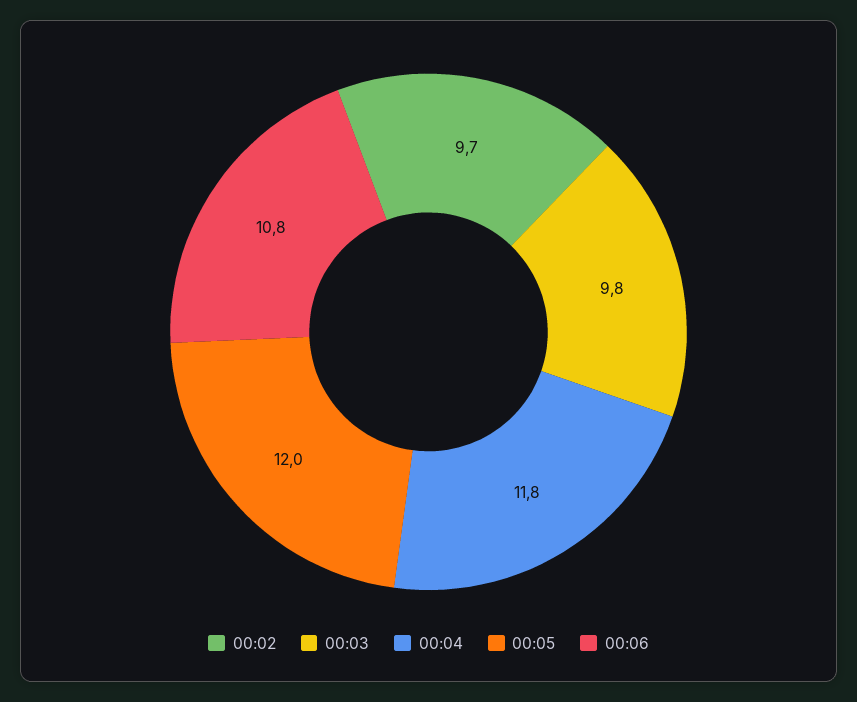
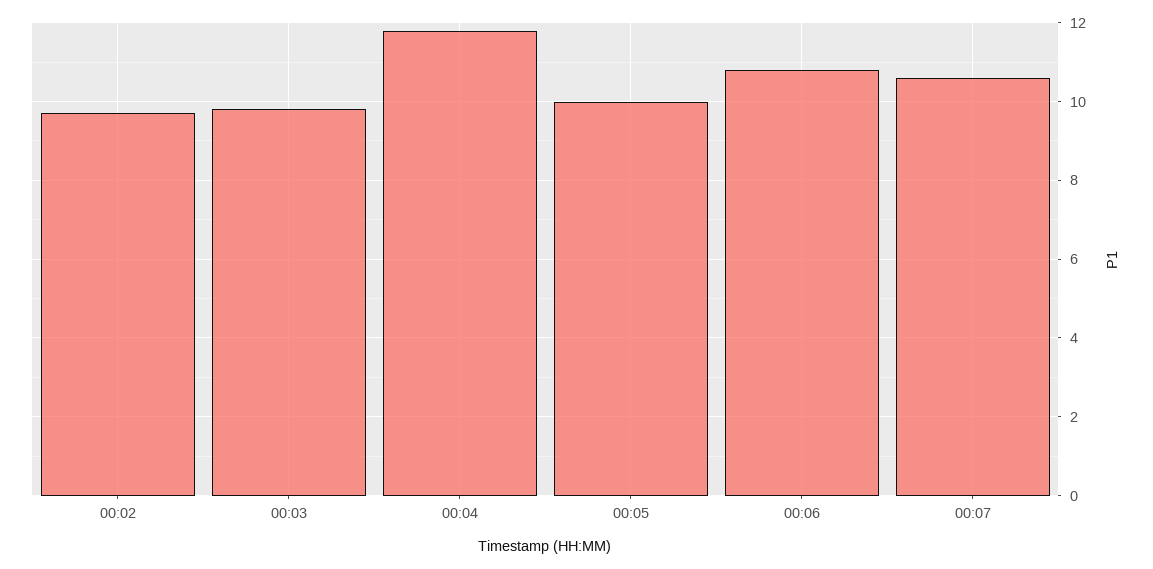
00:05: 12 -> 10
00:07: none -> 10.5

